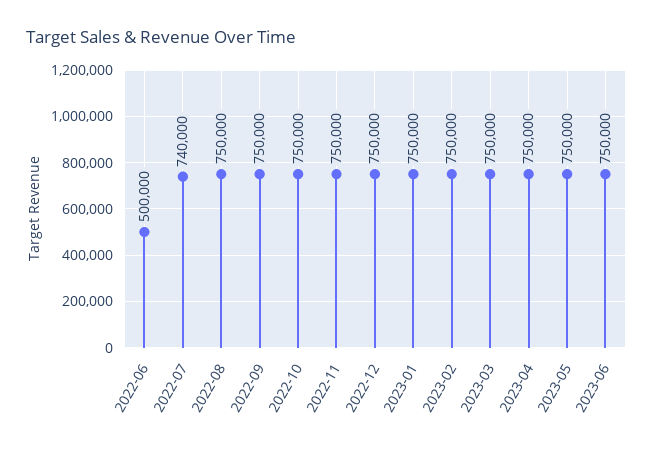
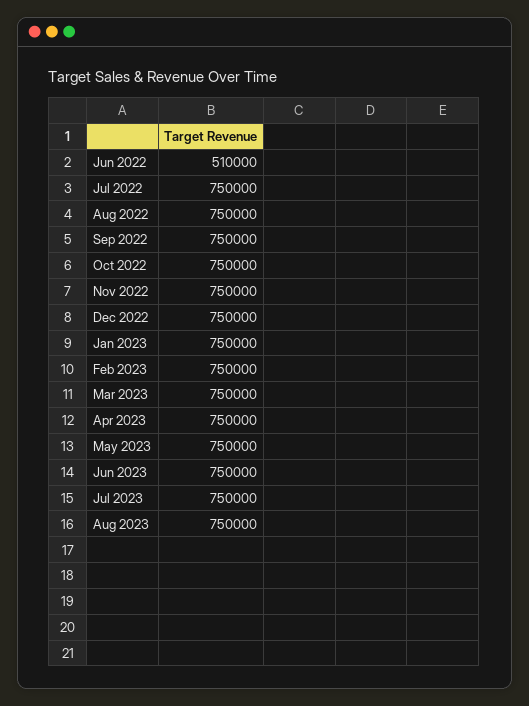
2022-06: 500000 -> 510000
2022-07: 740000 -> 750000
Jul 2023: none -> 750000
Aug 2023: none -> 750000

